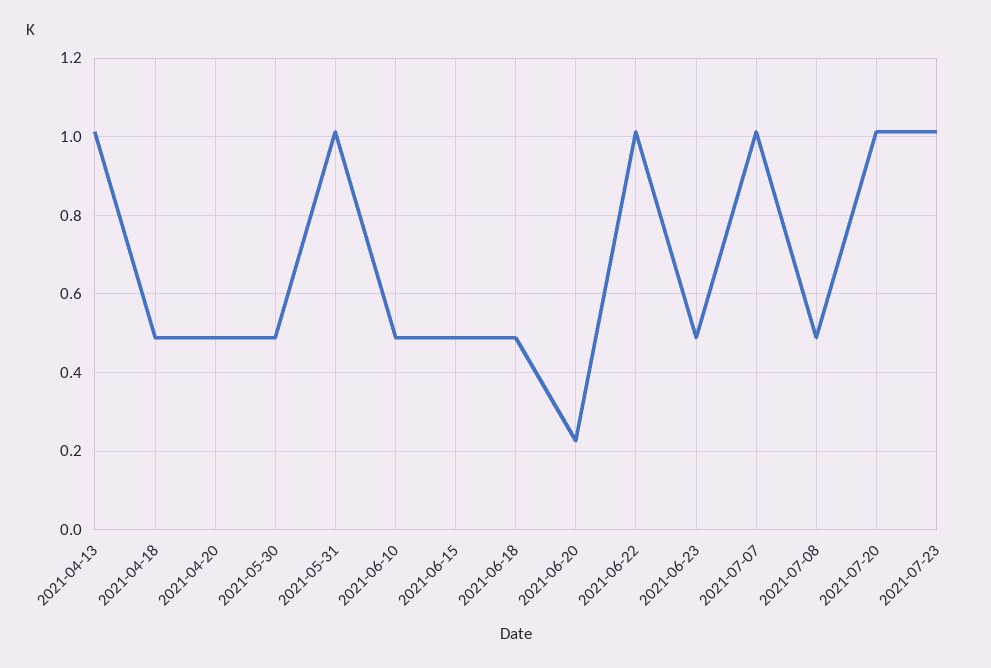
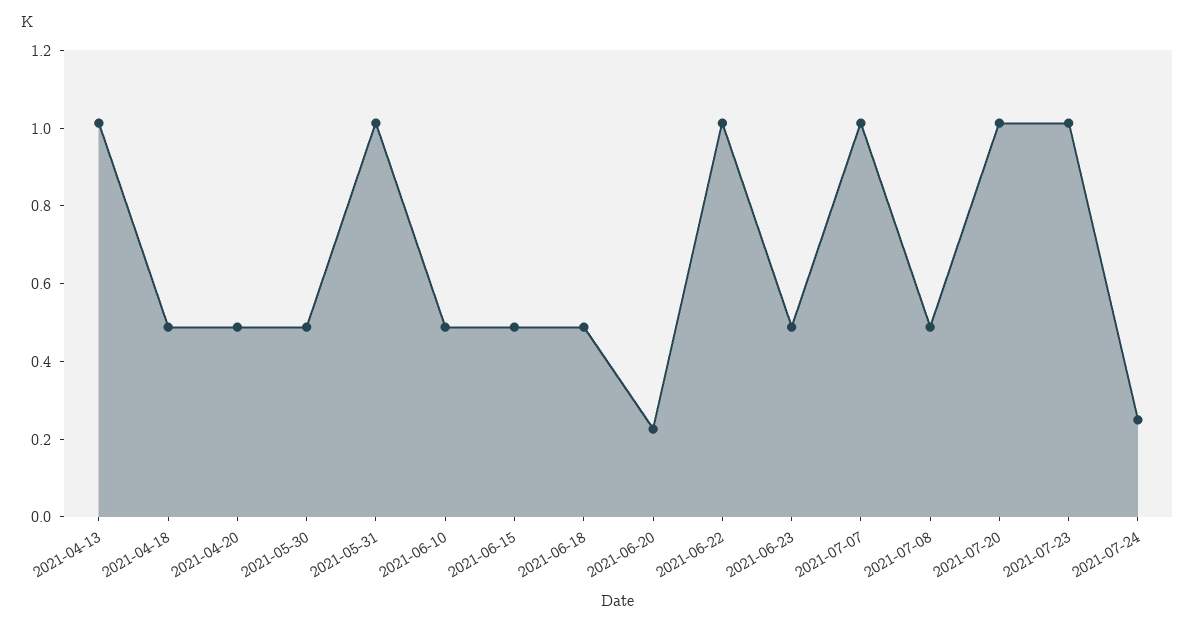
2021-07-24: none -> 0.25

